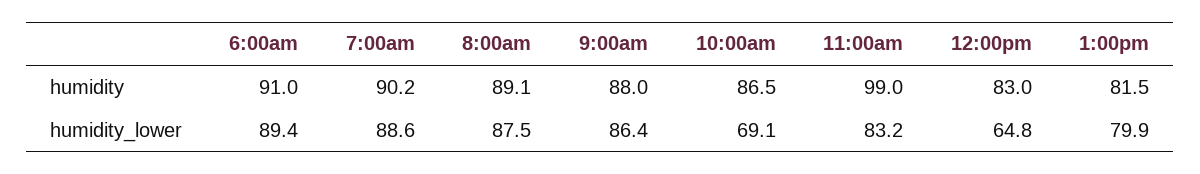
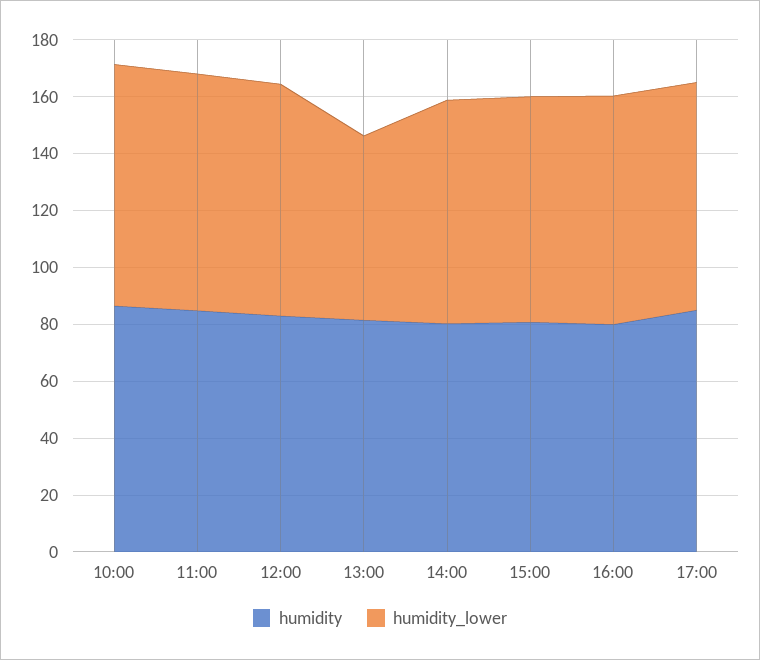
humidity, 6:00am: 91 -> none
humidity, 7:00am: 90.2 -> none
humidity, 8:00am: 89.1 -> none
humidity, 9:00am: 88 -> none
humidity, 11:00am: 99 -> 85
humidity_lower, 6:00am: 89.4 -> none
humidity_lower, 7:00am: 88.6 -> none
humidity_lower, 8:00am: 87.5 -> none
humidity_lower, 9:00am: 86.4 -> none
humidity_lower, 10:00am: 69.1 -> 85
humidity_lower, 12:00pm: 64.8 -> 80
humidity_lower, 1:00pm: 79.9 -> 65
humidity, 14:00: none -> 80
humidity_lower, 14:00: none -> 80
humidity, 15:00: none -> 80
humidity_lower, 15:00: none -> 80
humidity, 16:00: none -> 80
humidity_lower, 16:00: none -> 80
humidity, 17:00: none -> 85
humidity_lower, 17:00: none -> 80

